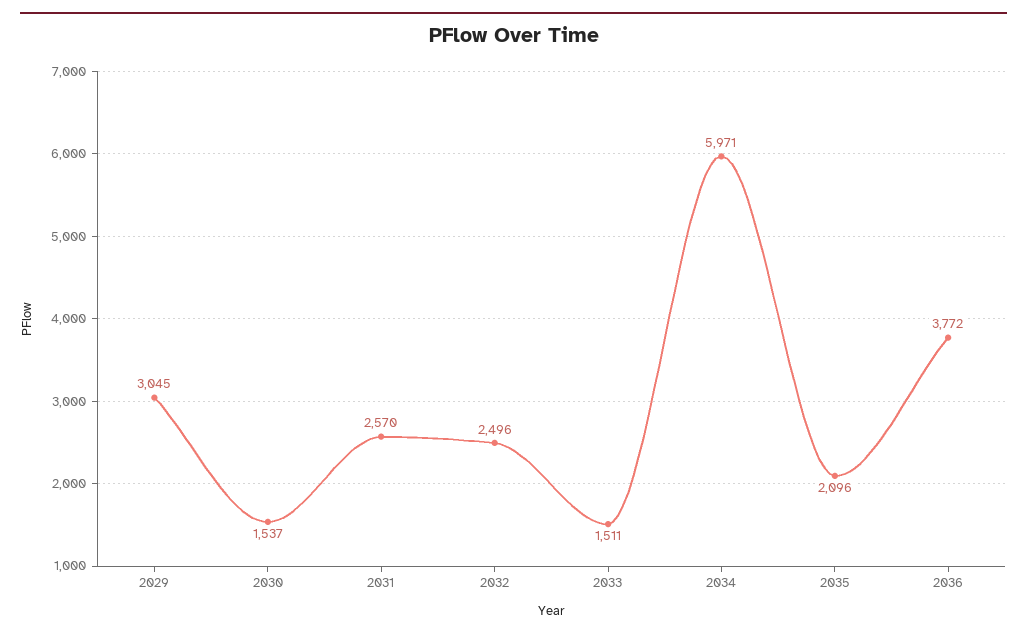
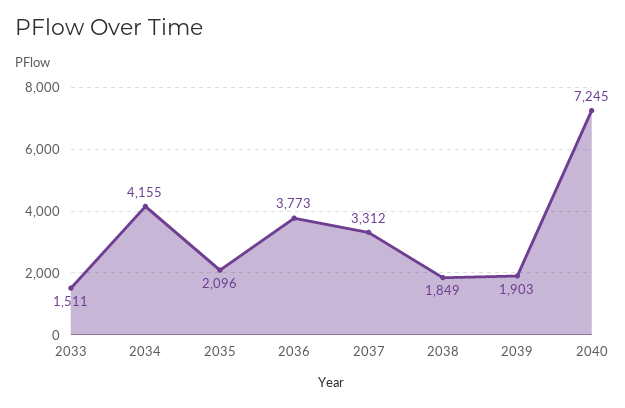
2029: 3045 -> none
2030: 1537 -> none
2031: 2570 -> none
2032: 2496 -> none
2034: 5971 -> 4155
2036: 3772 -> 3773
2037: none -> 3312
2038: none -> 1849
2039: none -> 1903
2040: none -> 7245

